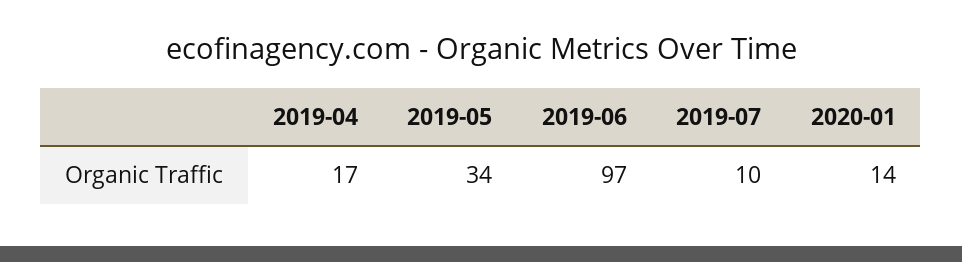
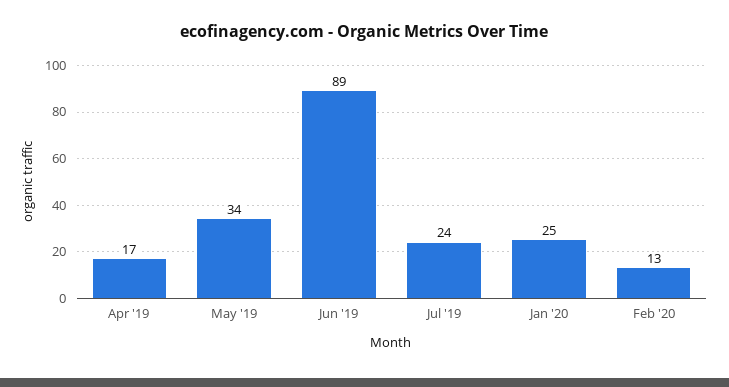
2019-06: 97 -> 89
2019-07: 10 -> 24
2020-01: 14 -> 25
Feb '20: none -> 13

